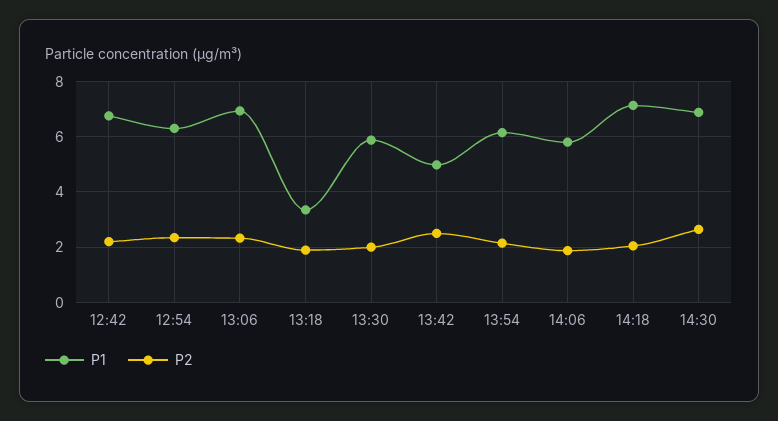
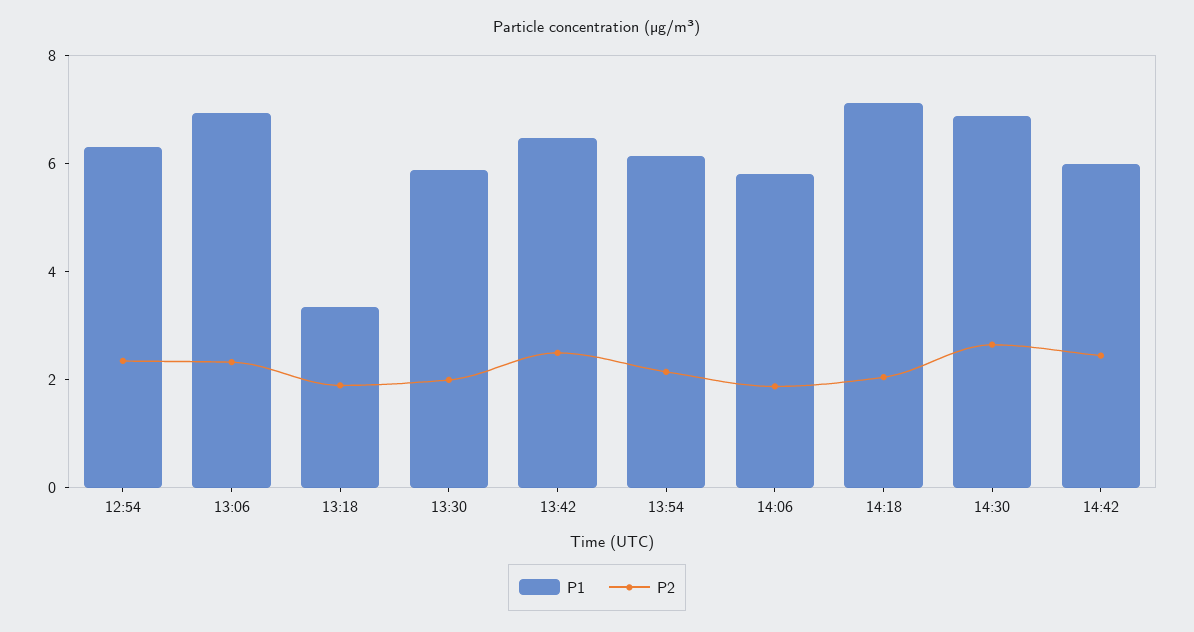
P1, 12:42: 6.75 -> none
P2, 12:42: 2.25 -> none
P1, 13:42: 5 -> 6.5
P1, 14:42: none -> 6
P2, 14:42: none -> 2.5

